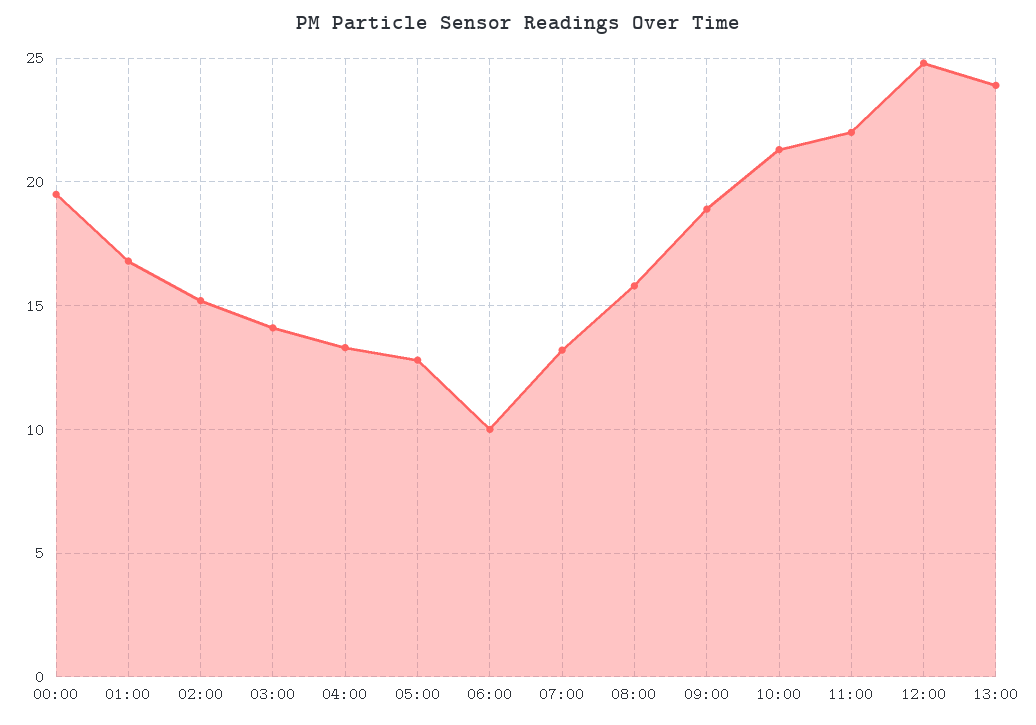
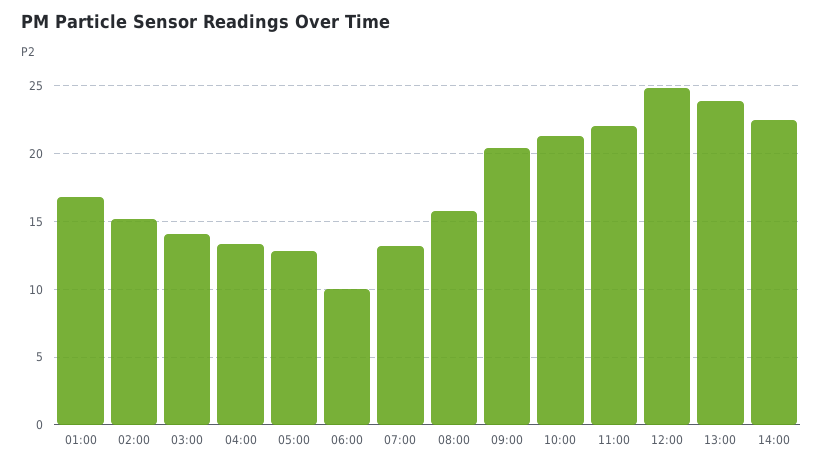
00:00: 19.5 -> none
09:00: 19 -> 20.5
14:00: none -> 22.5

